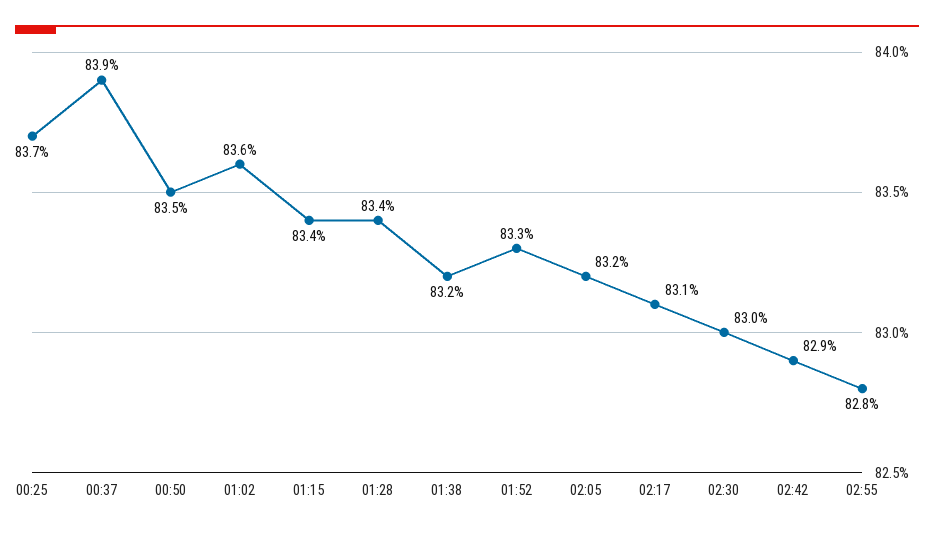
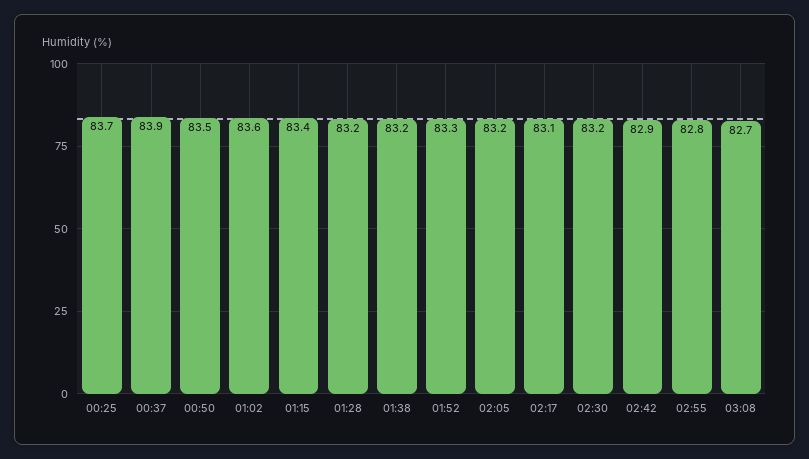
01:28: 83.4 -> 83.2
02:30: 83 -> 83.2
03:08: none -> 82.7

